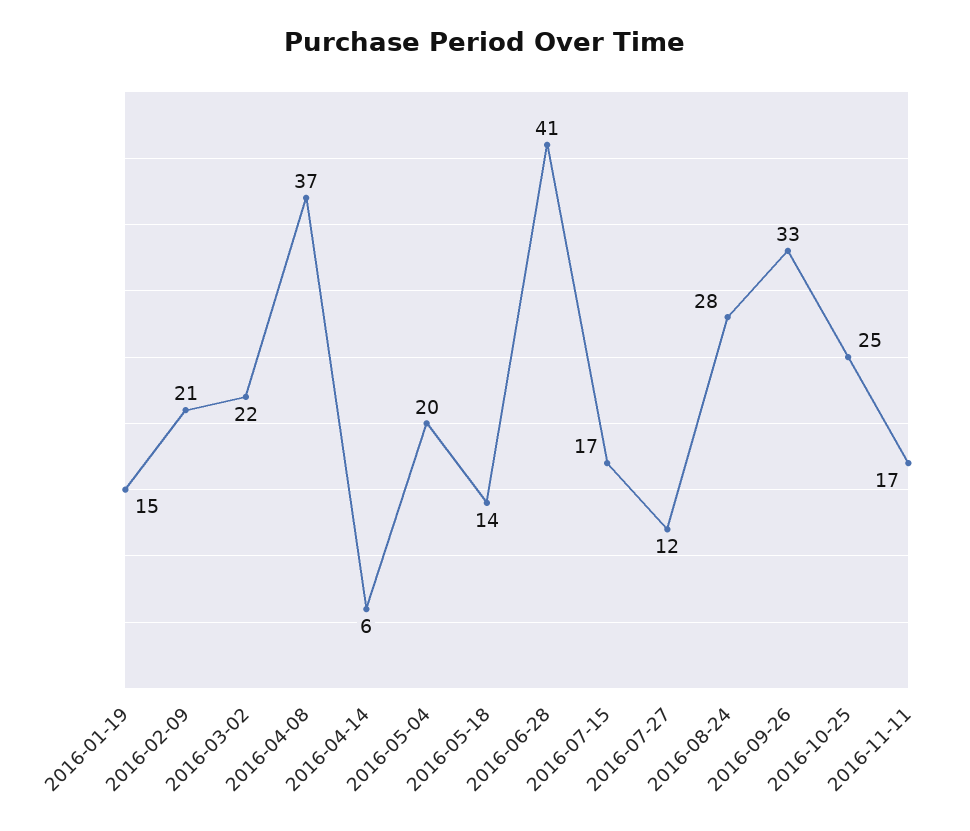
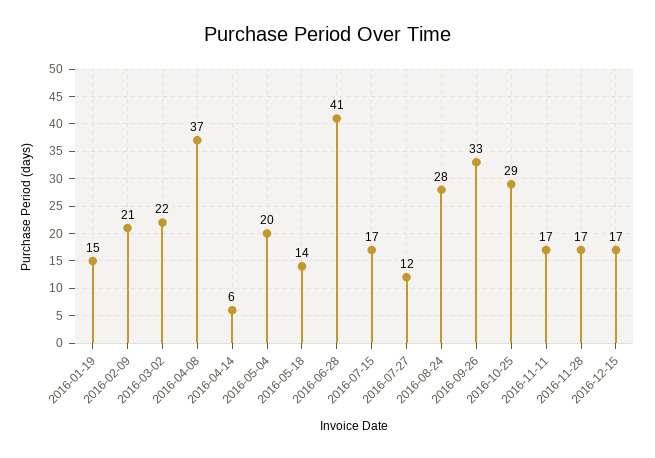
2016-10-25: 25 -> 29
2016-11-28: none -> 17
2016-12-15: none -> 17

